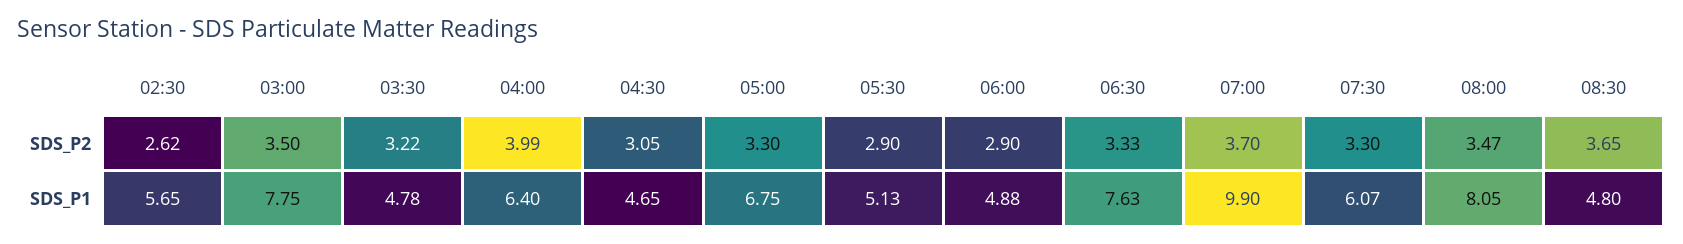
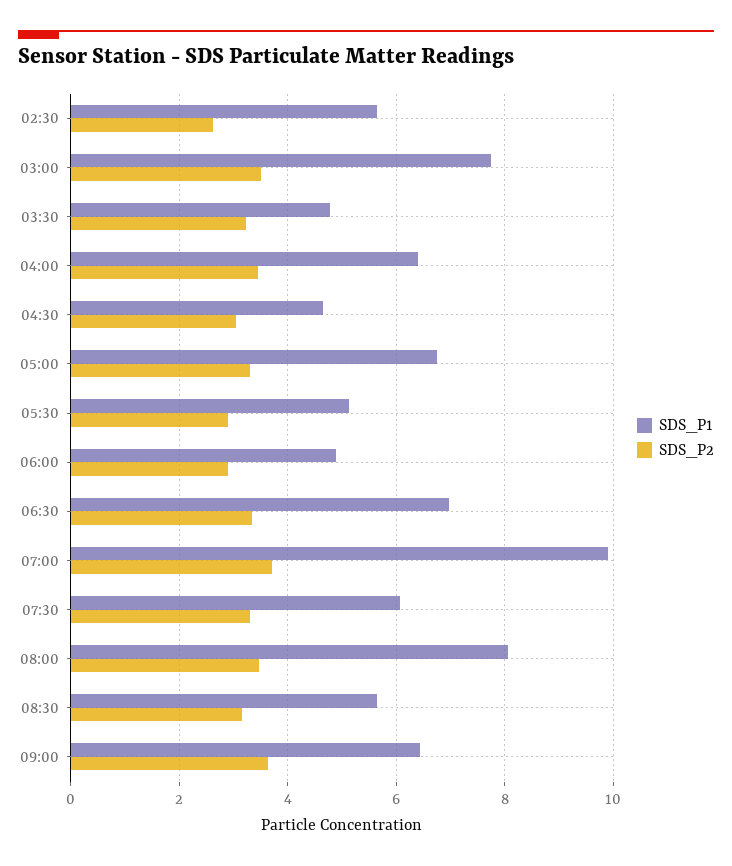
SDS_P2, 04:00: 3.99 -> 3.4
SDS_P2, 08:30: 3.65 -> 3.2
SDS_P1, 06:30: 7.63 -> 7
SDS_P1, 08:30: 4.8 -> 5.6
SDS_P1, 09:00: none -> 6.4
SDS_P2, 09:00: none -> 3.6

